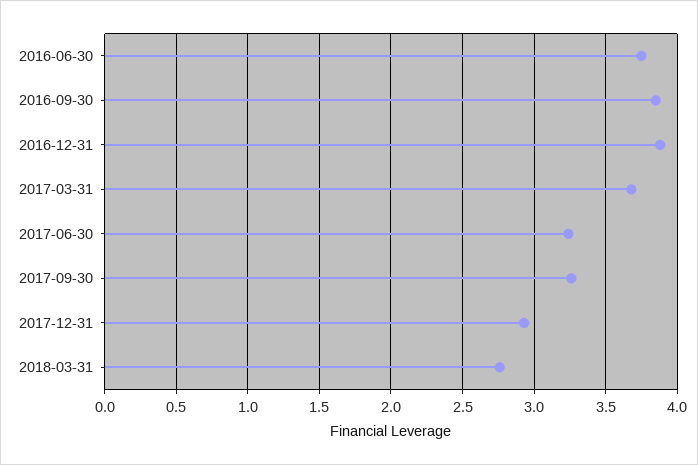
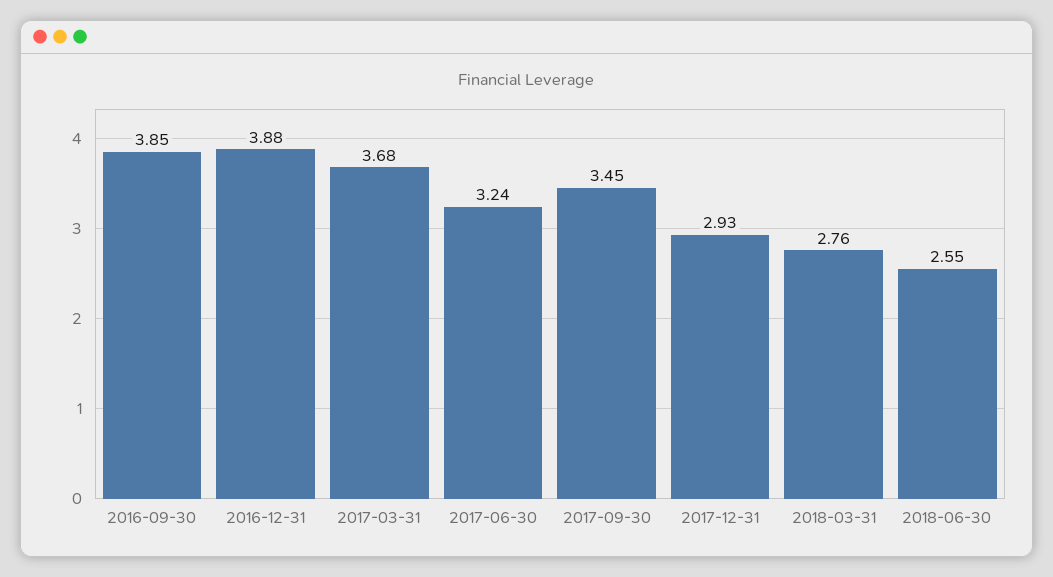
2016-06-30: 3.75 -> none
2017-09-30: 3.25 -> 3.45
2018-06-30: none -> 2.55

